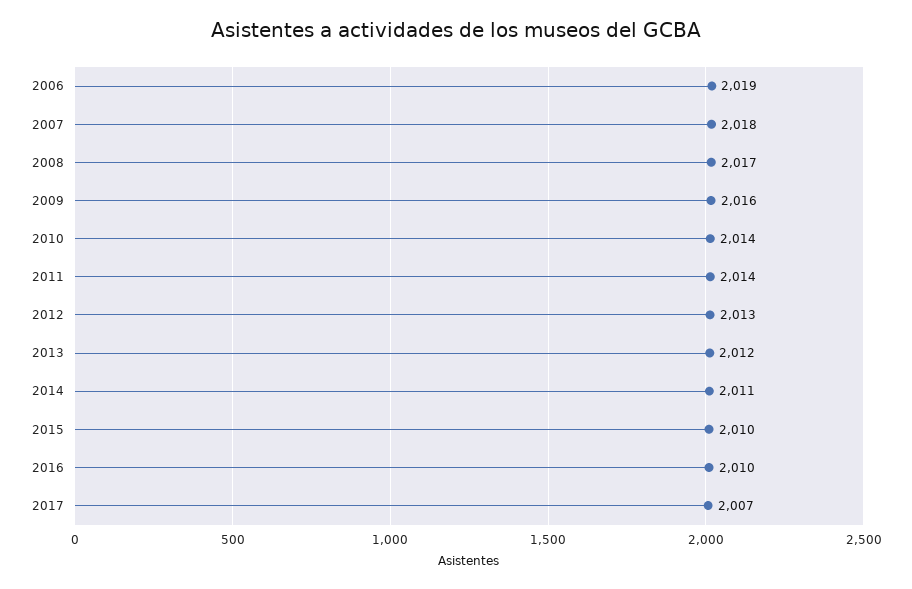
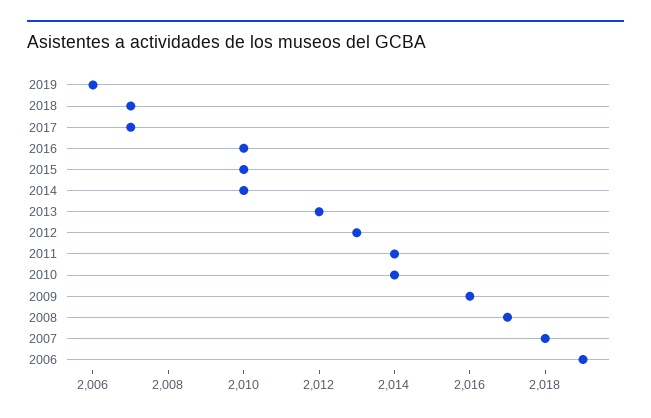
2014: 2011 -> 2010
2019: none -> 2006
2018: none -> 2007

